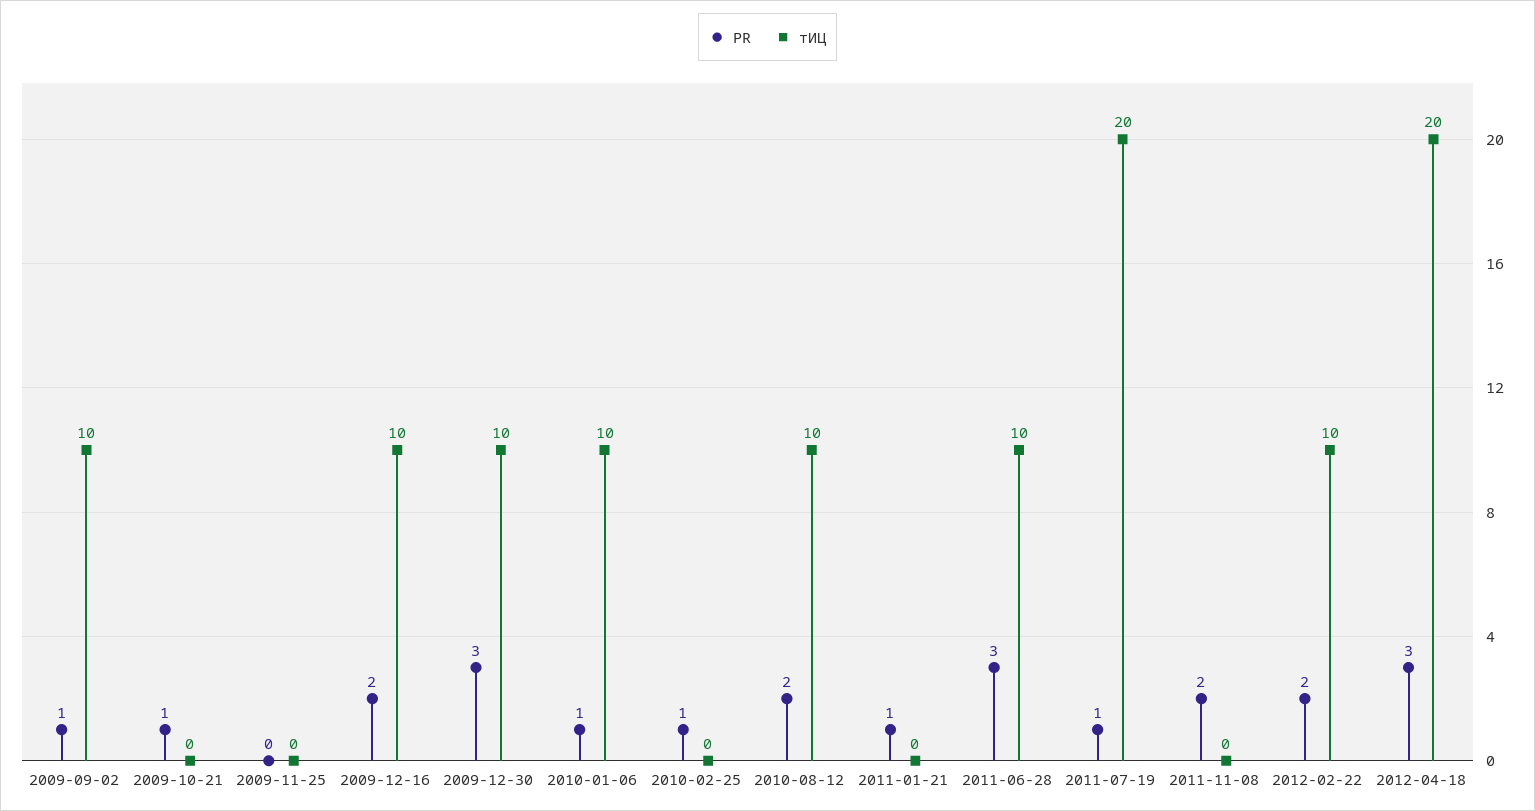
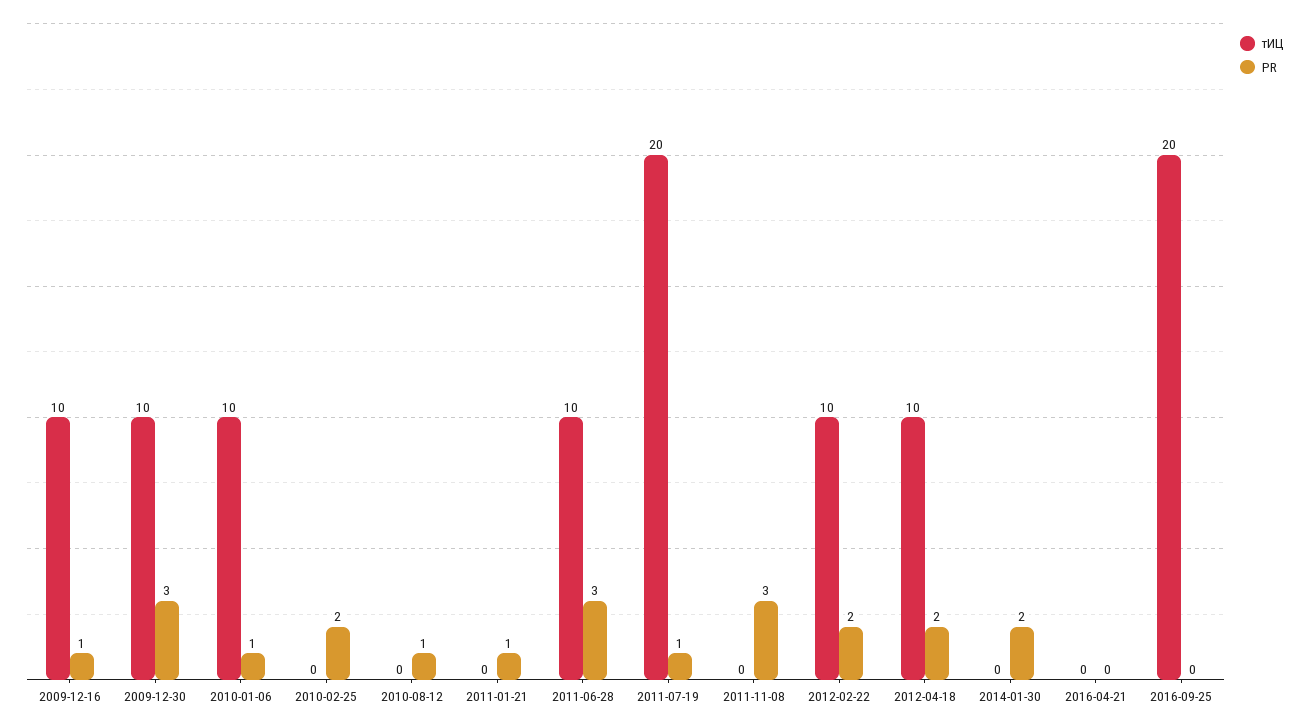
PR, 2009-09-02: 1 -> none
тИЦ, 2009-09-02: 10 -> none
PR, 2009-10-21: 1 -> none
тИЦ, 2009-10-21: 0 -> none
PR, 2009-11-25: 0 -> none
тИЦ, 2009-11-25: 0 -> none
PR, 2009-12-16: 2 -> 1
PR, 2010-02-25: 1 -> 2
PR, 2010-08-12: 2 -> 1
тИЦ, 2010-08-12: 10 -> 0
PR, 2011-11-08: 2 -> 3
PR, 2012-04-18: 3 -> 2
тИЦ, 2012-04-18: 20 -> 10
тИЦ, 2014-01-30: none -> 0
PR, 2014-01-30: none -> 2
тИЦ, 2016-04-21: none -> 0
PR, 2016-04-21: none -> 0
тИЦ, 2016-09-25: none -> 20
PR, 2016-09-25: none -> 0

